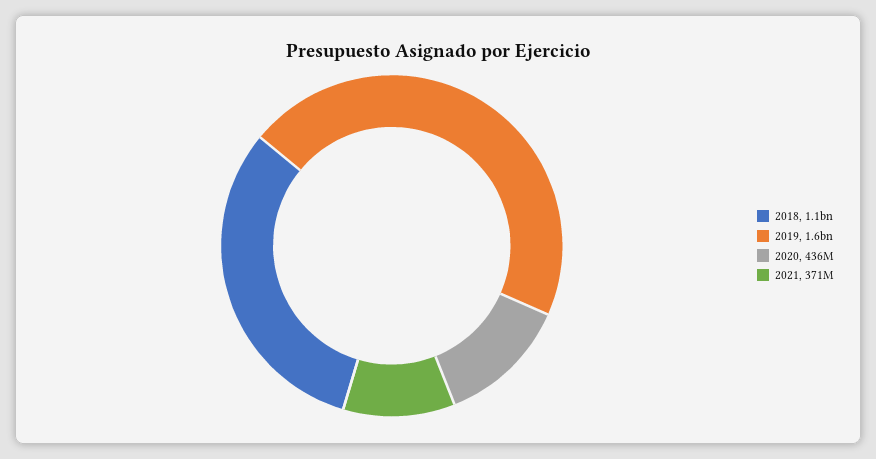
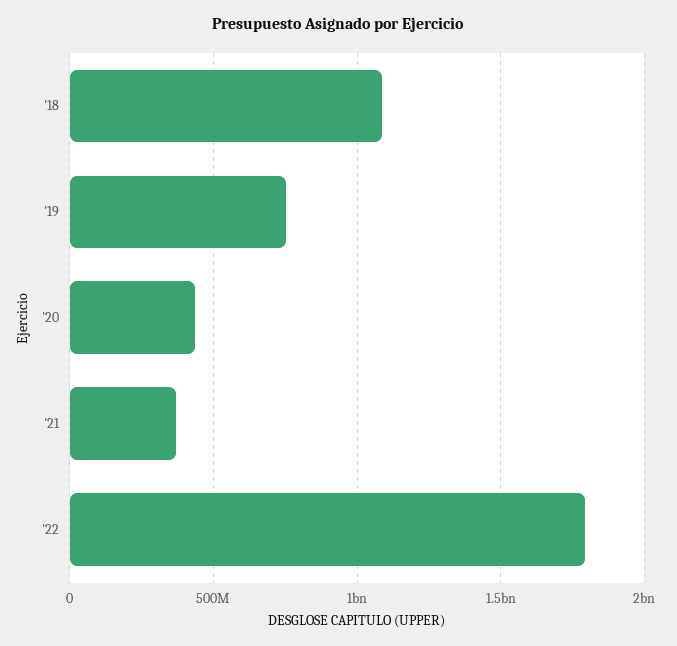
2019: 1600000000 -> 750000000
'22: none -> 1800000000

